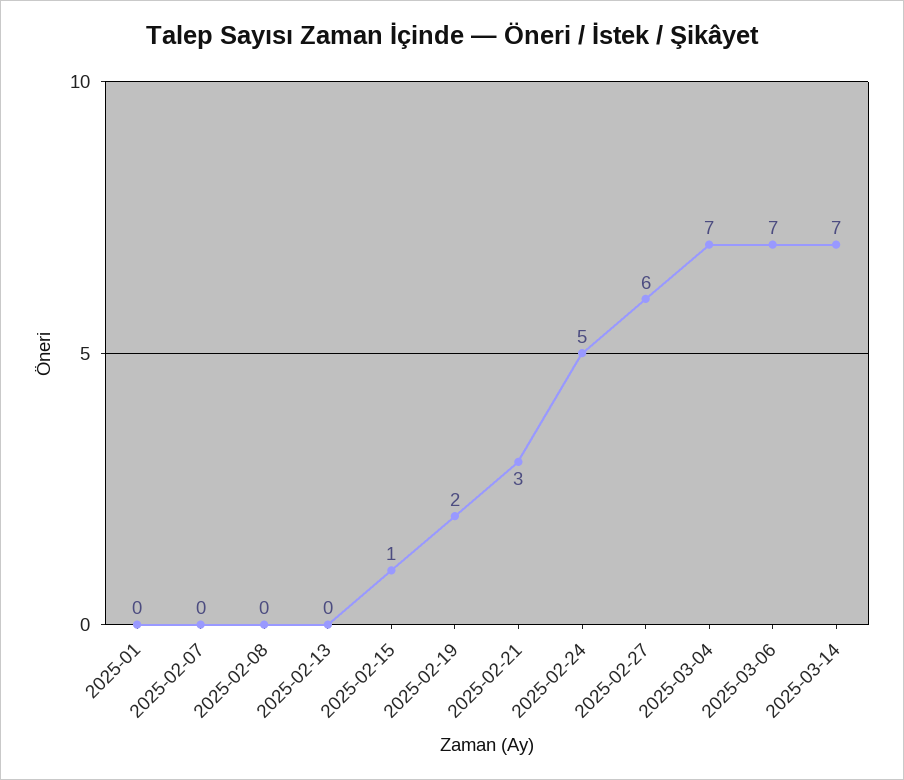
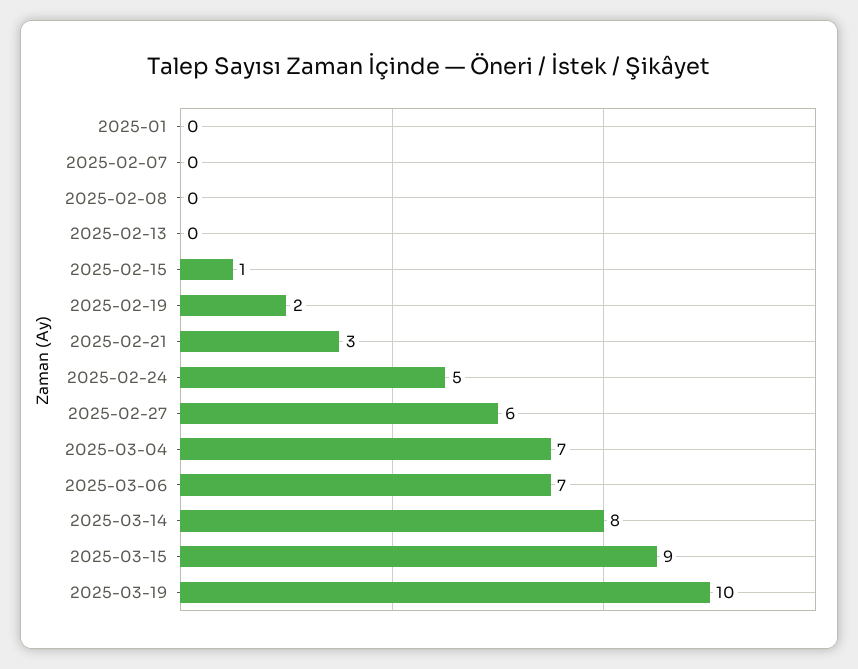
2025-03-14: 7 -> 8
2025-03-15: none -> 9
2025-03-19: none -> 10

